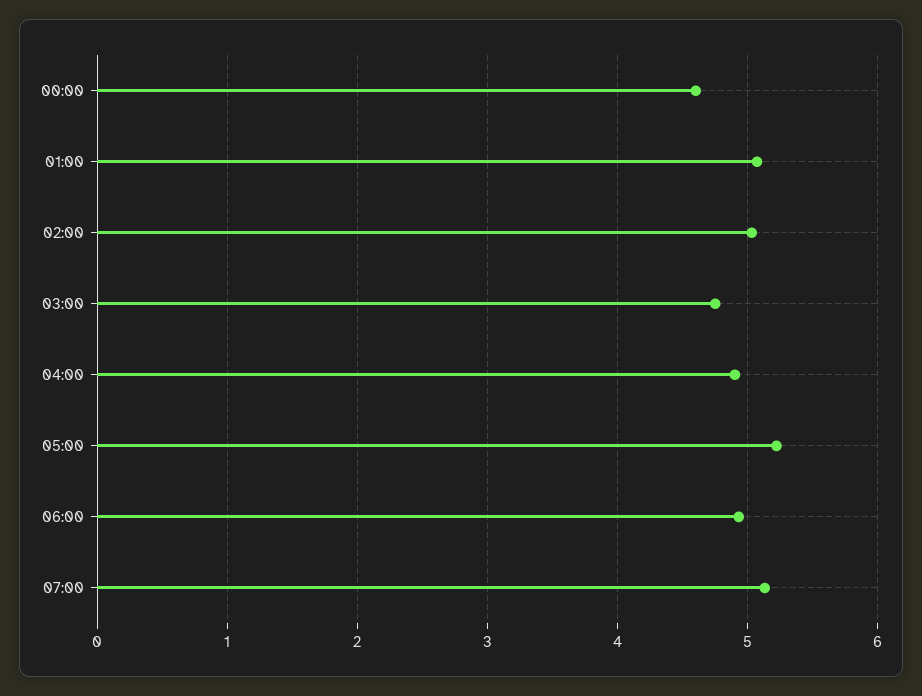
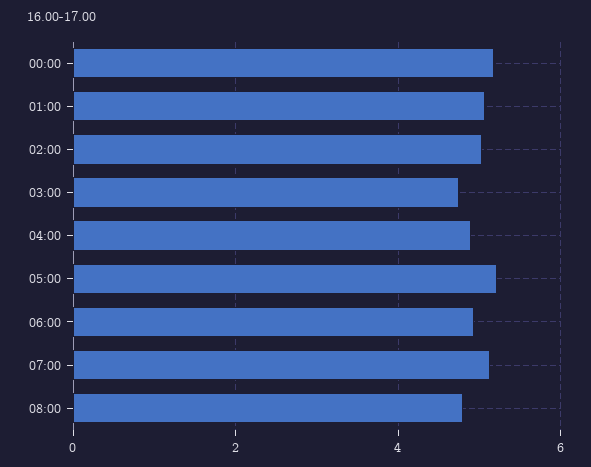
00:00: 4.6 -> 5.2
08:00: none -> 4.8

